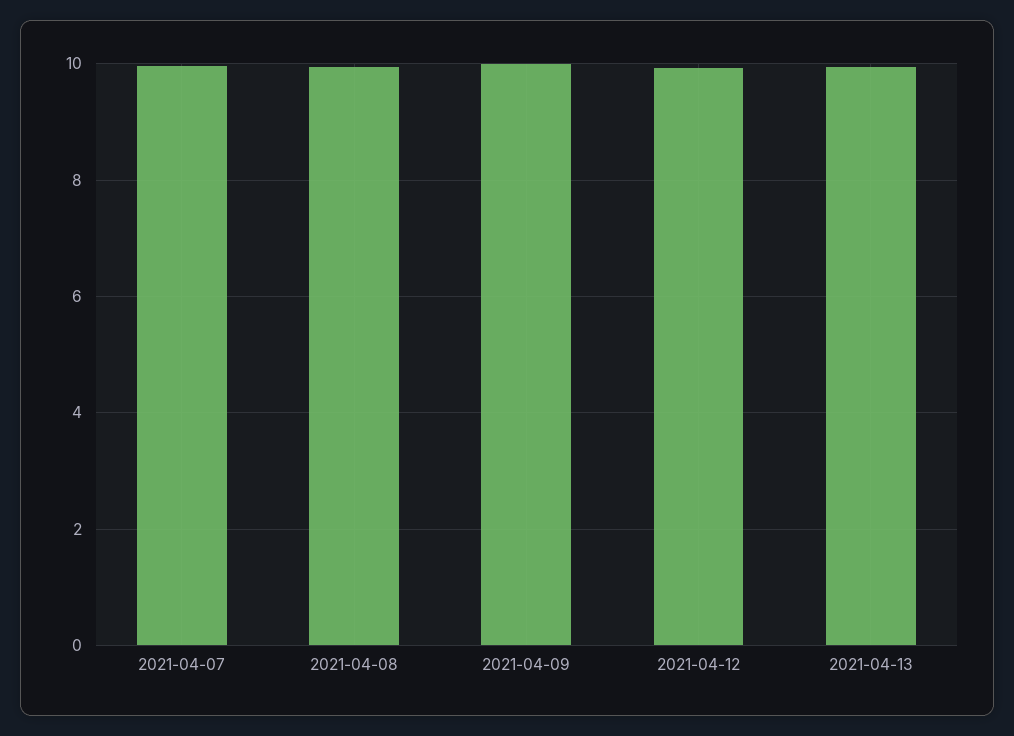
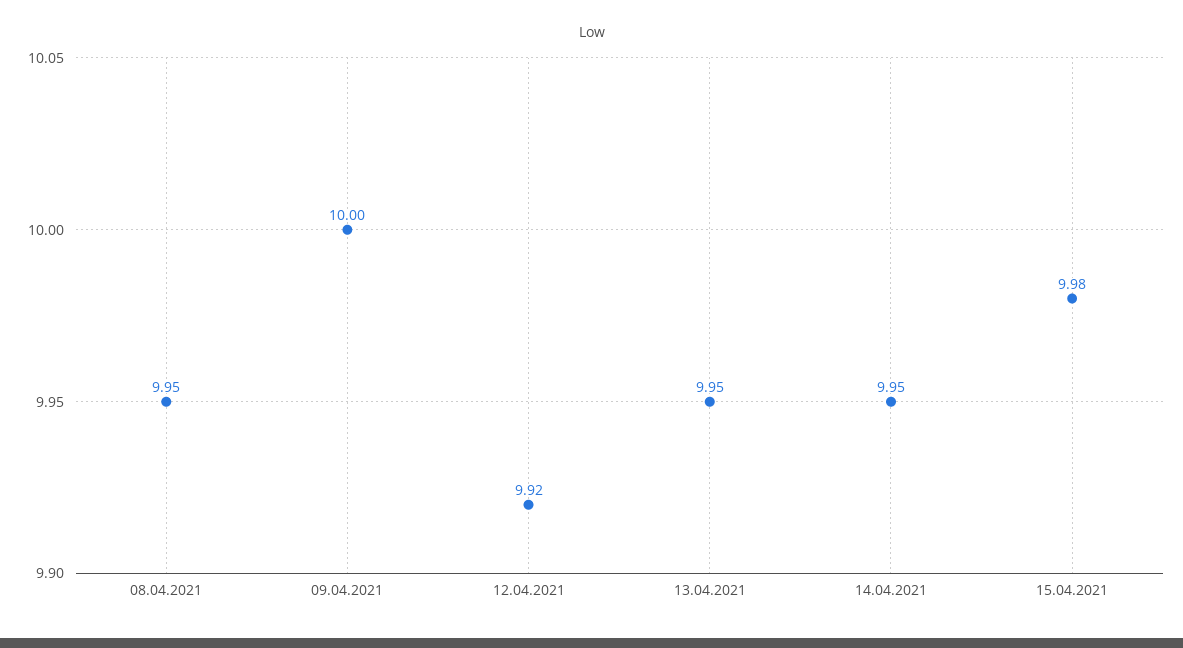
2021-04-07: 10 -> none
14.04.2021: none -> 9.95
15.04.2021: none -> 9.98

